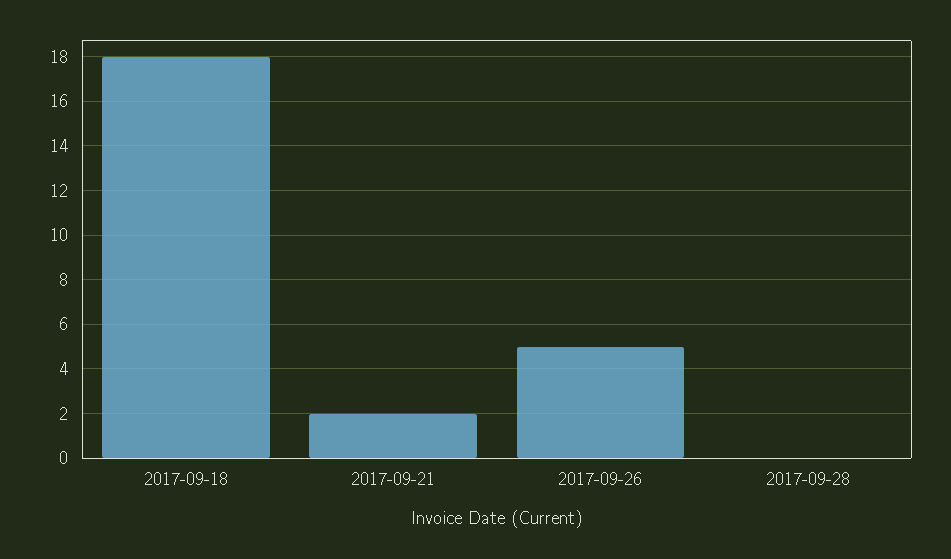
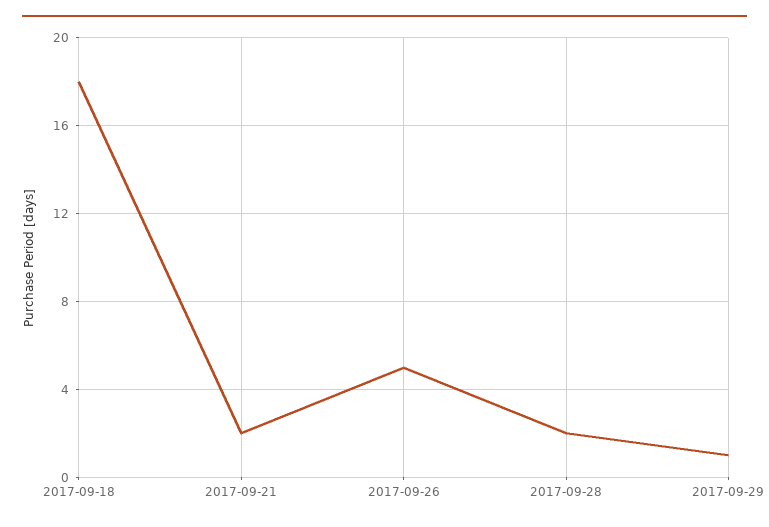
2017-09-28: 0 -> 2
2017-09-29: none -> 1

